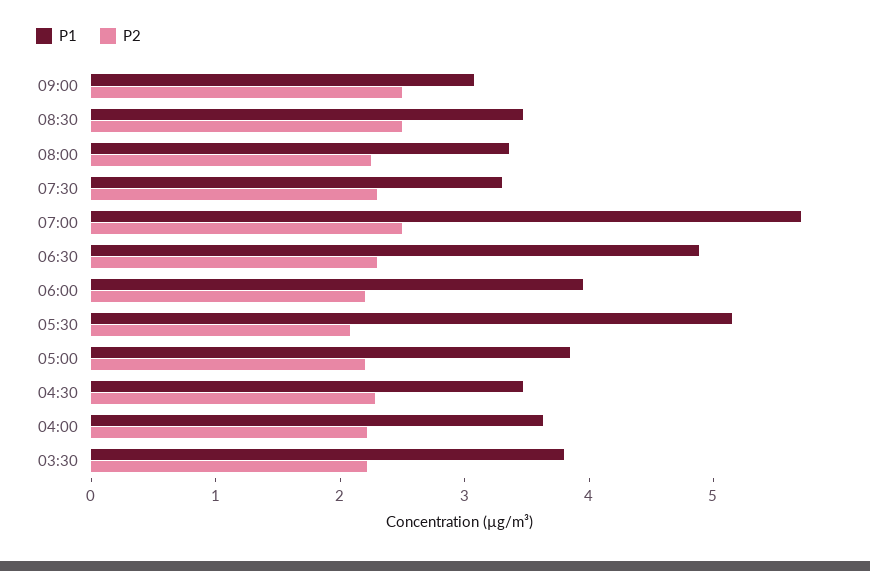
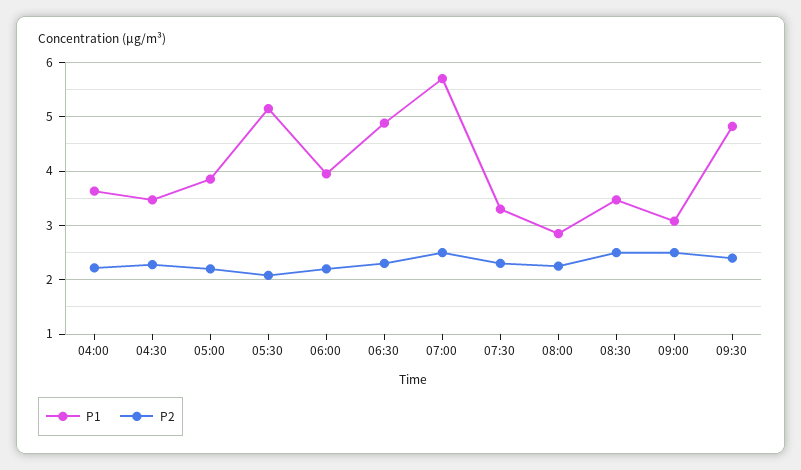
P1, 08:00: 3.4 -> 2.8
P1, 03:30: 3.8 -> none
P2, 03:30: 2.2 -> none
P1, 09:30: none -> 4.8
P2, 09:30: none -> 2.4

